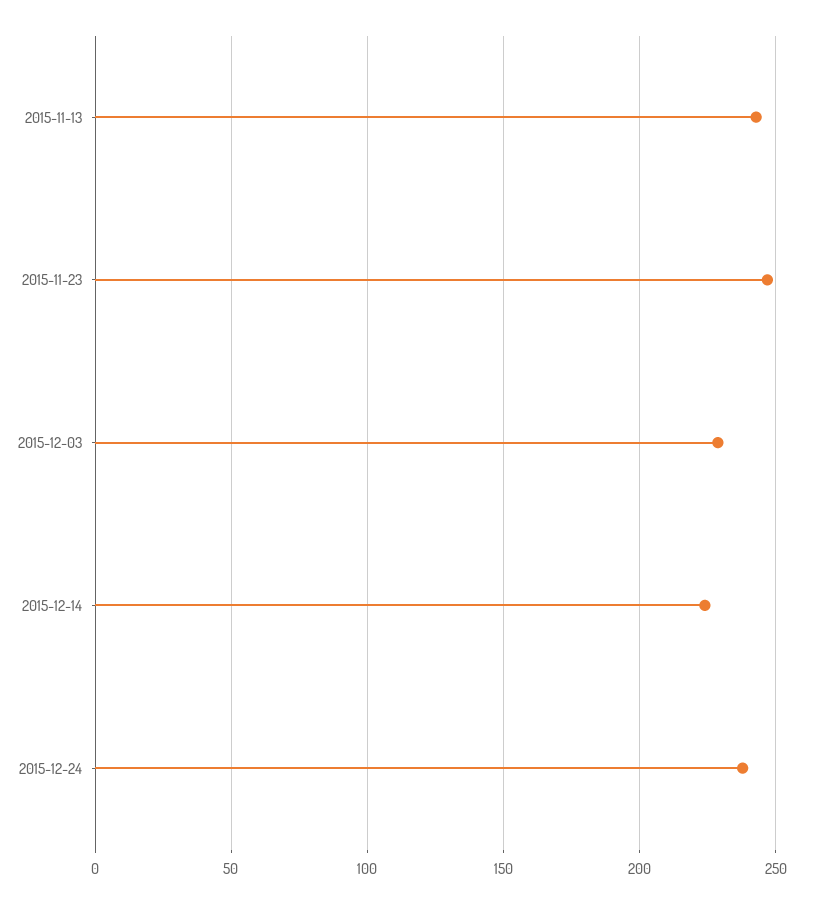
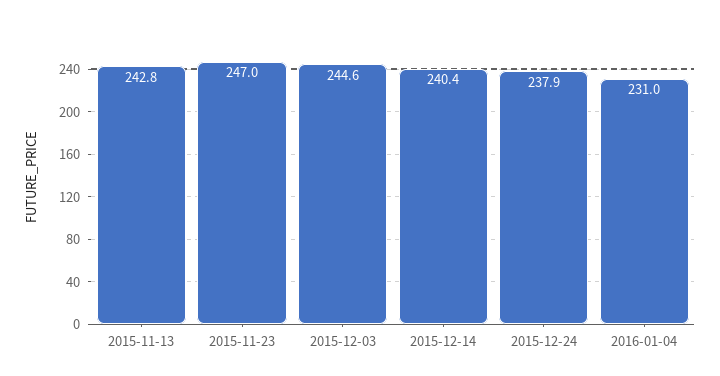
2015-12-03: 230 -> 244.6
2015-12-14: 225 -> 240.4
2016-01-04: none -> 231

